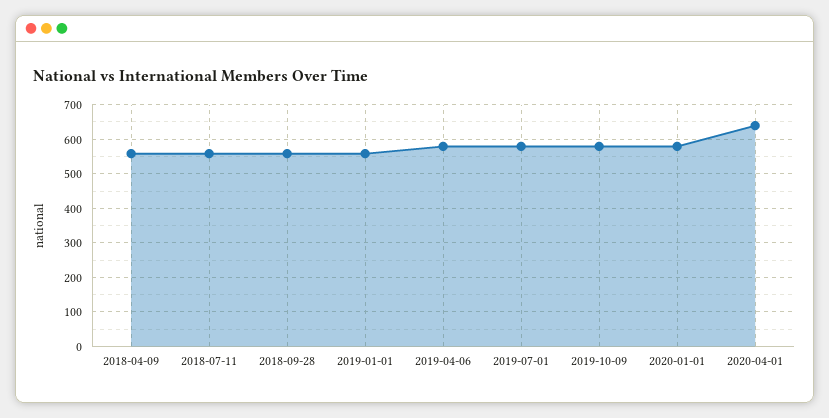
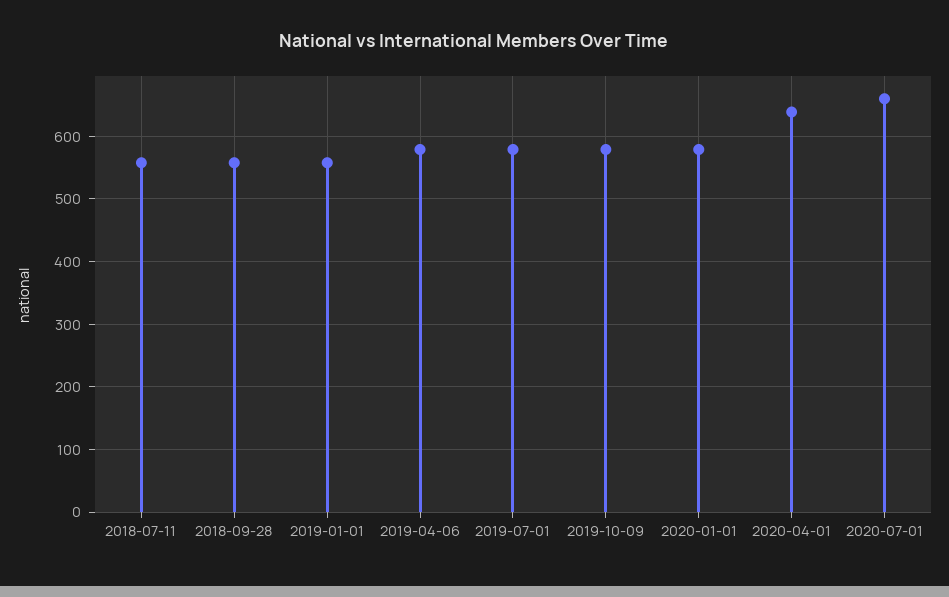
2018-04-09: 560 -> none
2020-07-01: none -> 660

